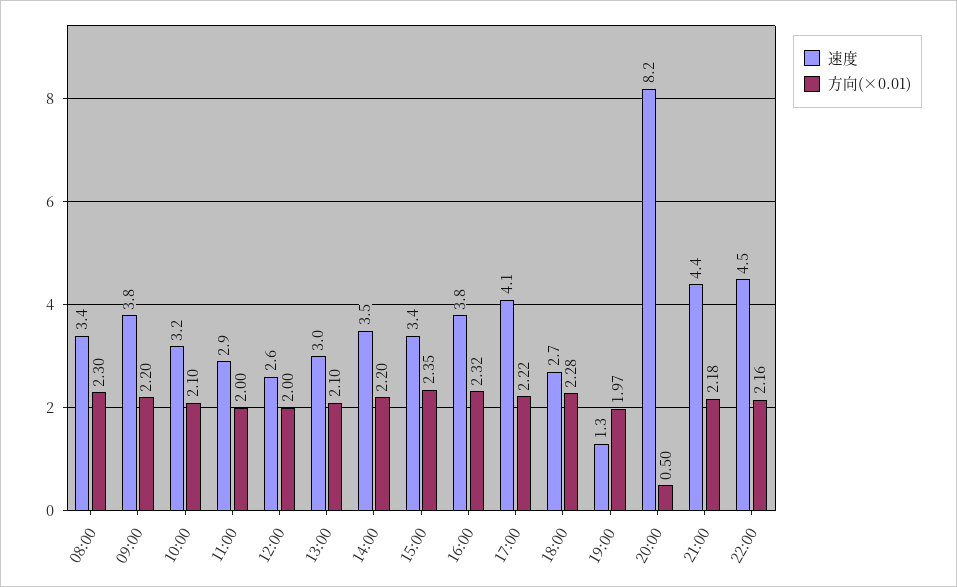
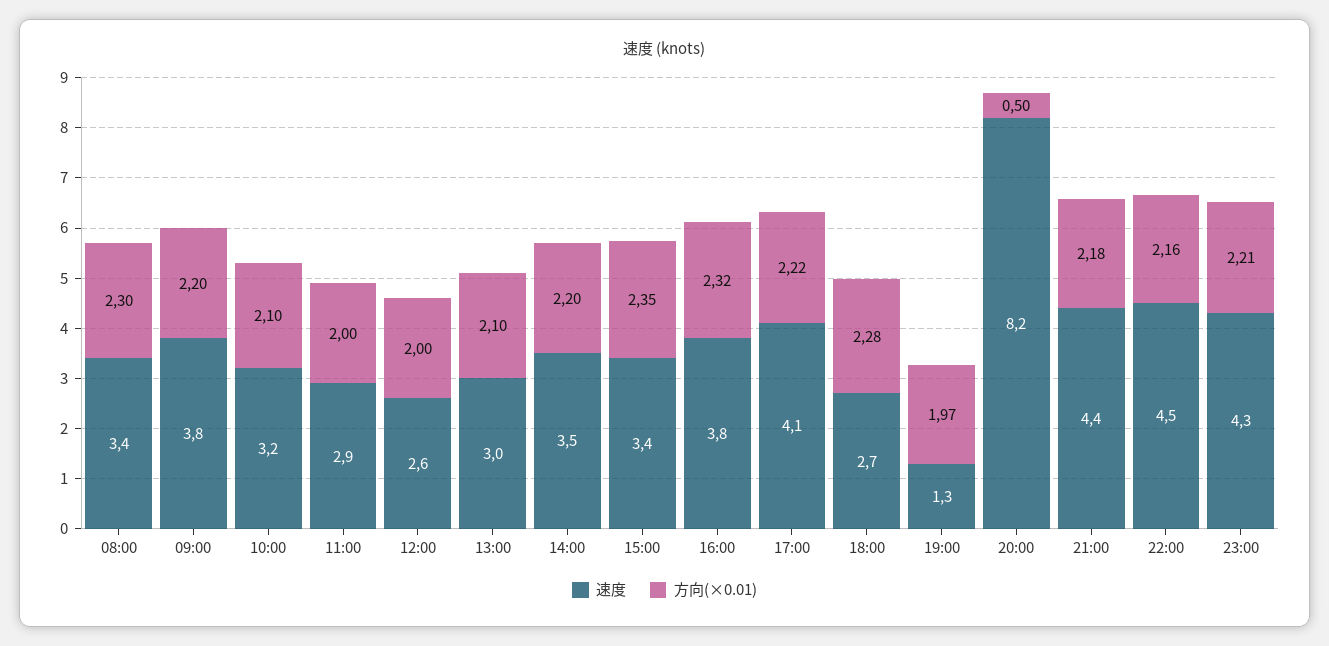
速度, 23:00: none -> 4.3
方向(×0.01), 23:00: none -> 2.21

